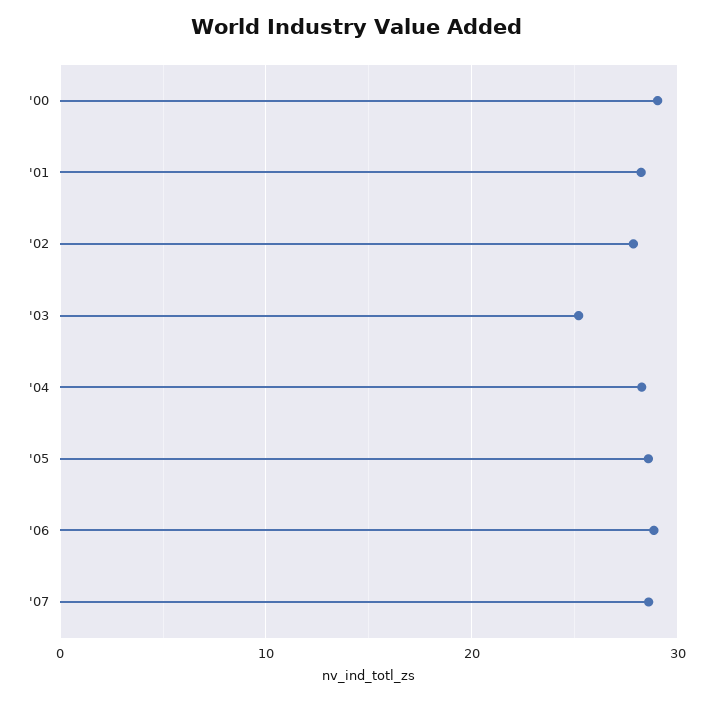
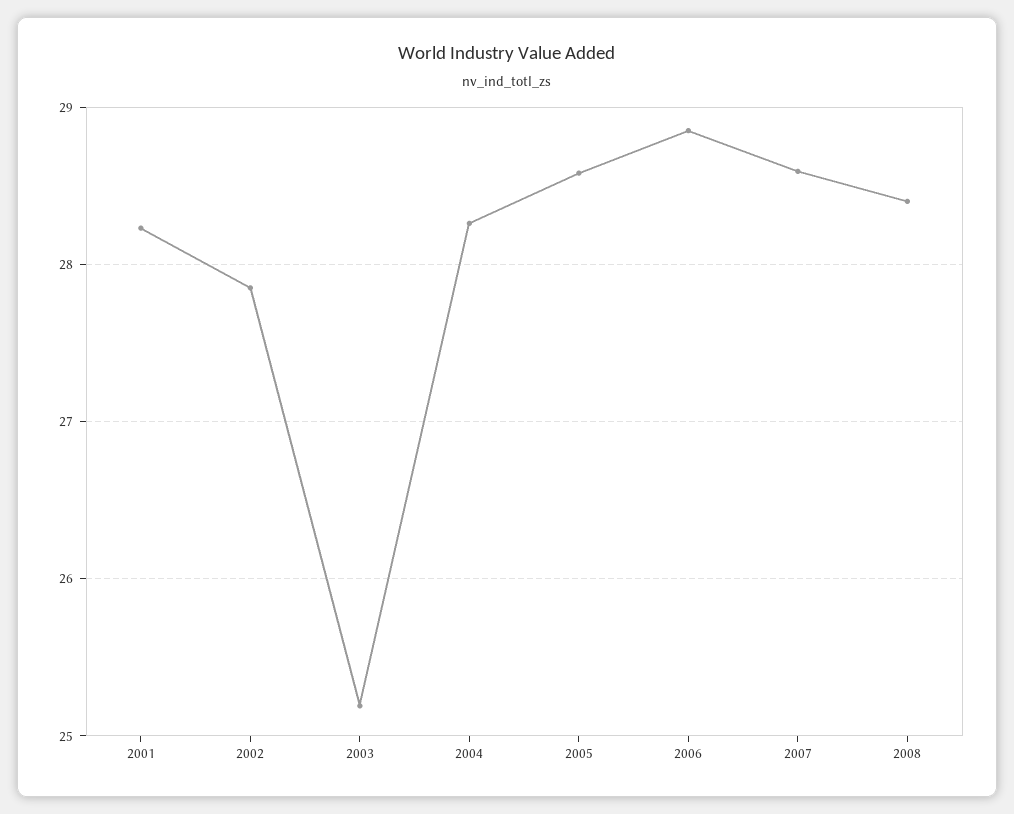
'00: 29 -> none
2008: none -> 28.4

